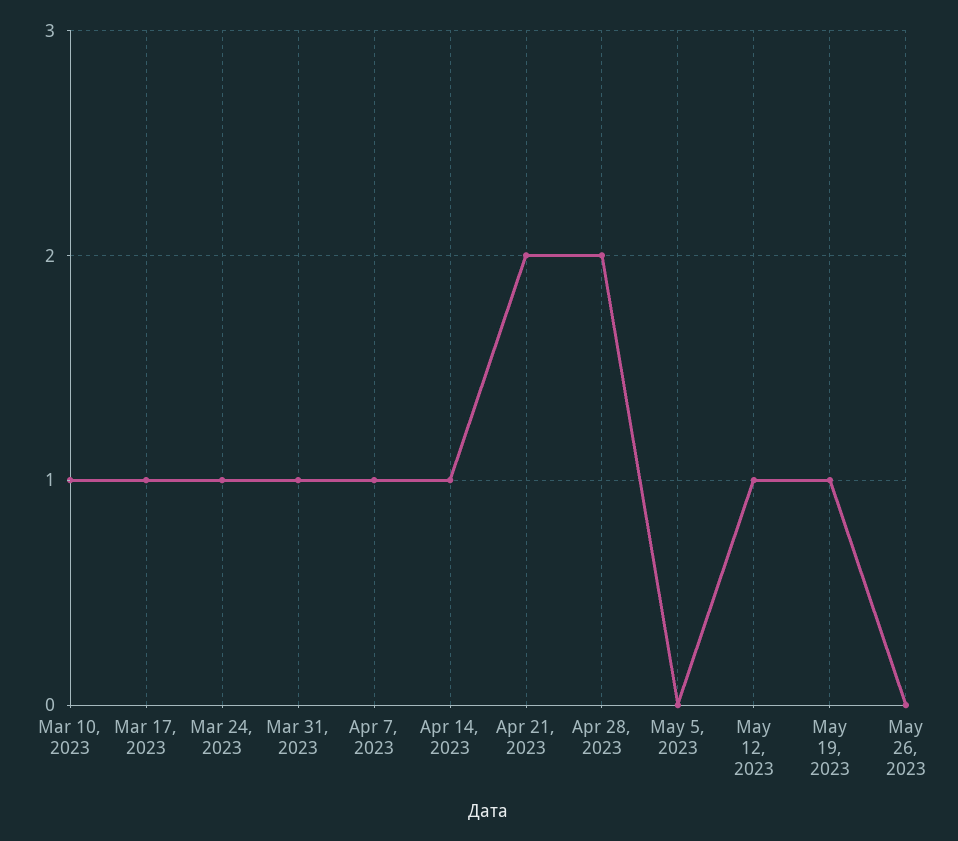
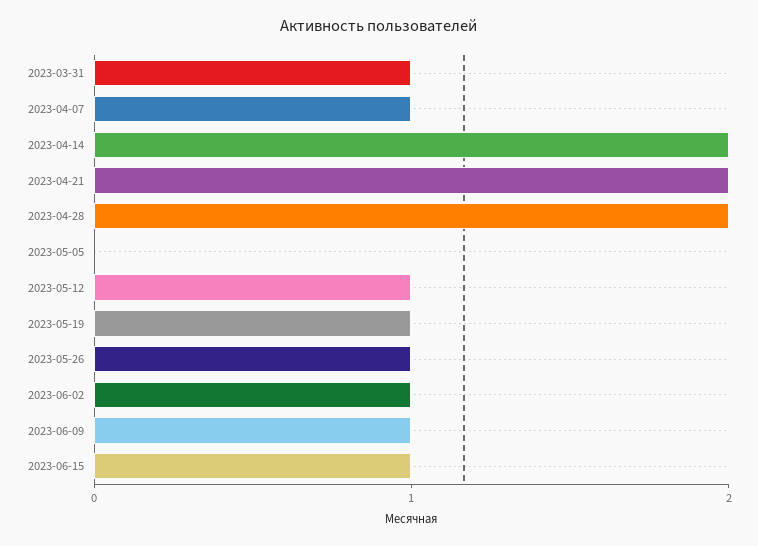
Mar 10, 2023: 1 -> none
Mar 17, 2023: 1 -> none
Mar 24, 2023: 1 -> none
Apr 14, 2023: 1 -> 2
May 26, 2023: 0 -> 1
2023-06-02: none -> 1
2023-06-09: none -> 1
2023-06-15: none -> 1

